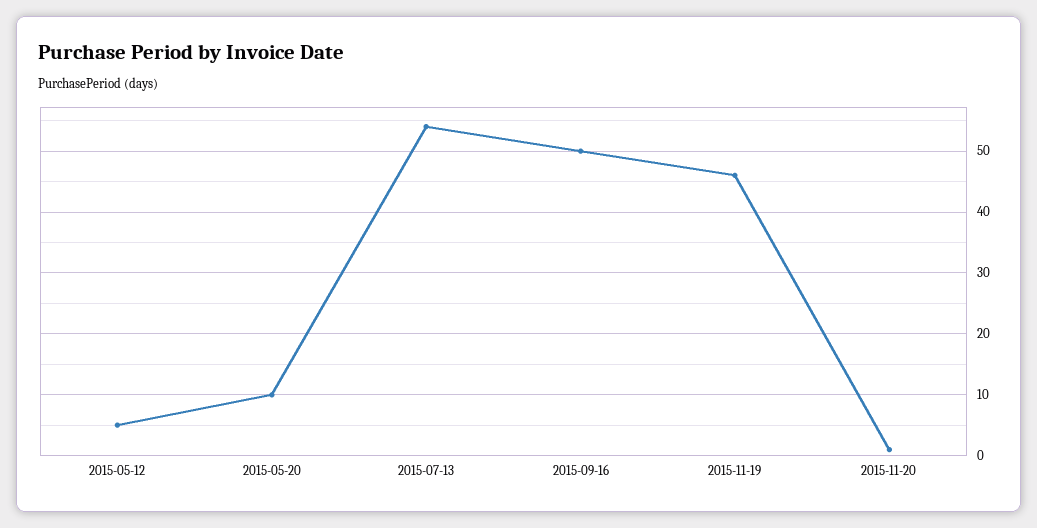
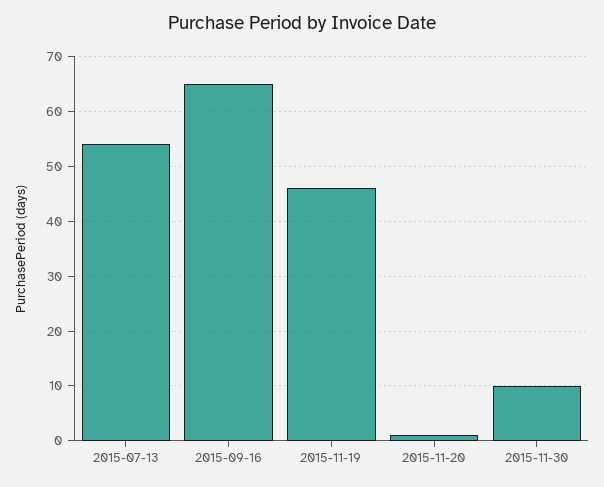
2015-05-12: 5 -> none
2015-05-20: 10 -> none
2015-09-16: 50 -> 65
2015-11-30: none -> 10

